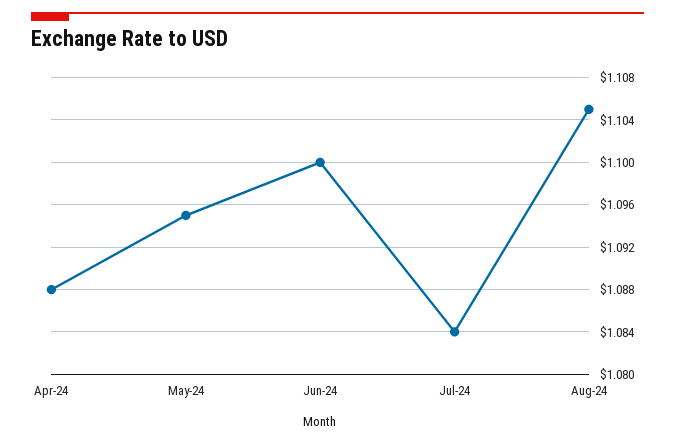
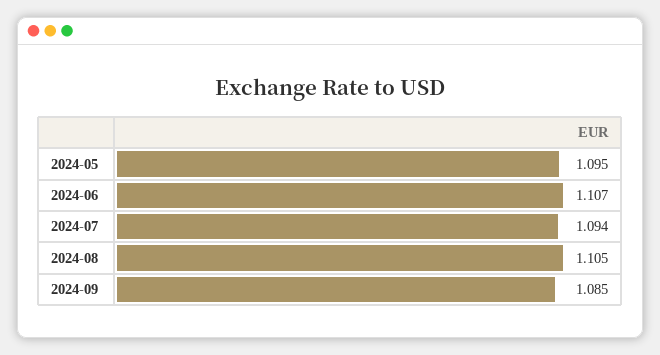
Apr-24: 1.088 -> none
Jun-24: 1.1 -> 1.107
Jul-24: 1.084 -> 1.094
2024-09: none -> 1.085

